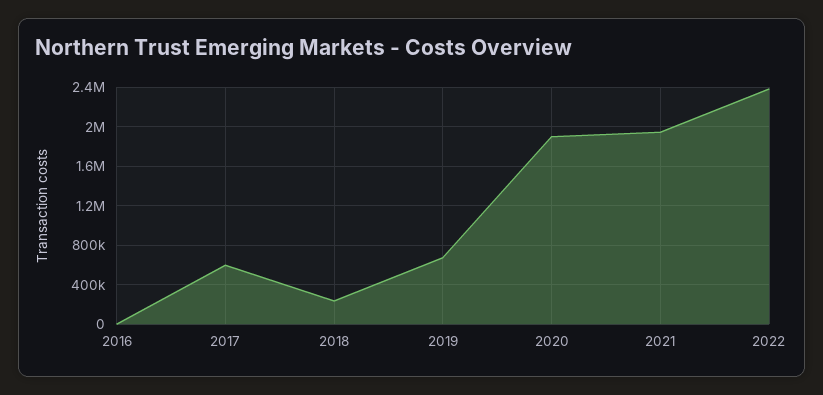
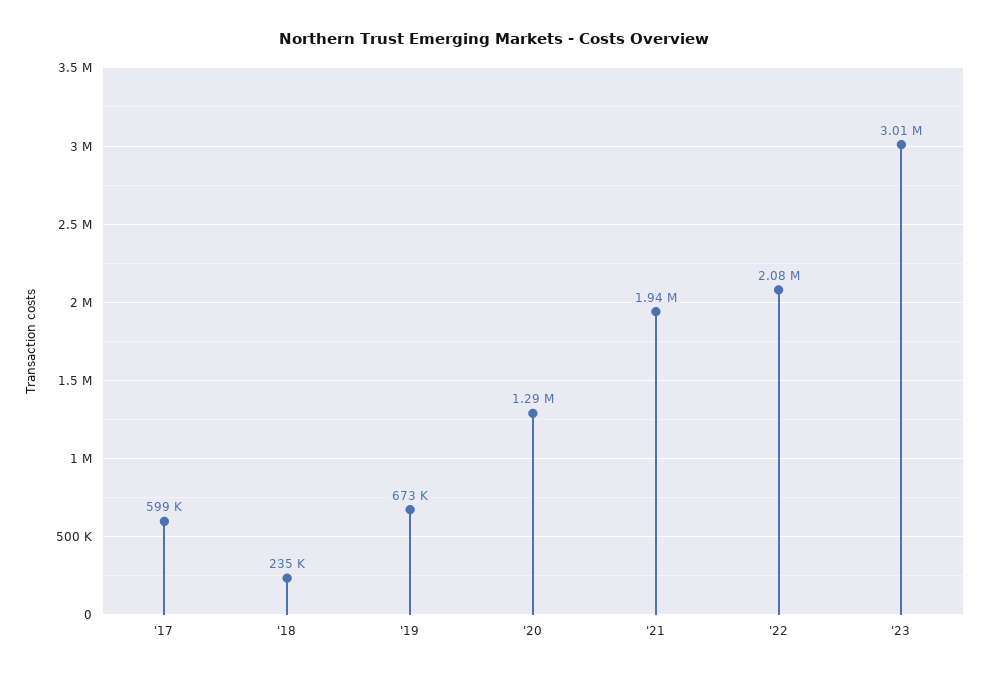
2016: 0 -> none
2020: 1900000 -> 1290000
2022: 2400000 -> 2080000
'23: none -> 3010000

